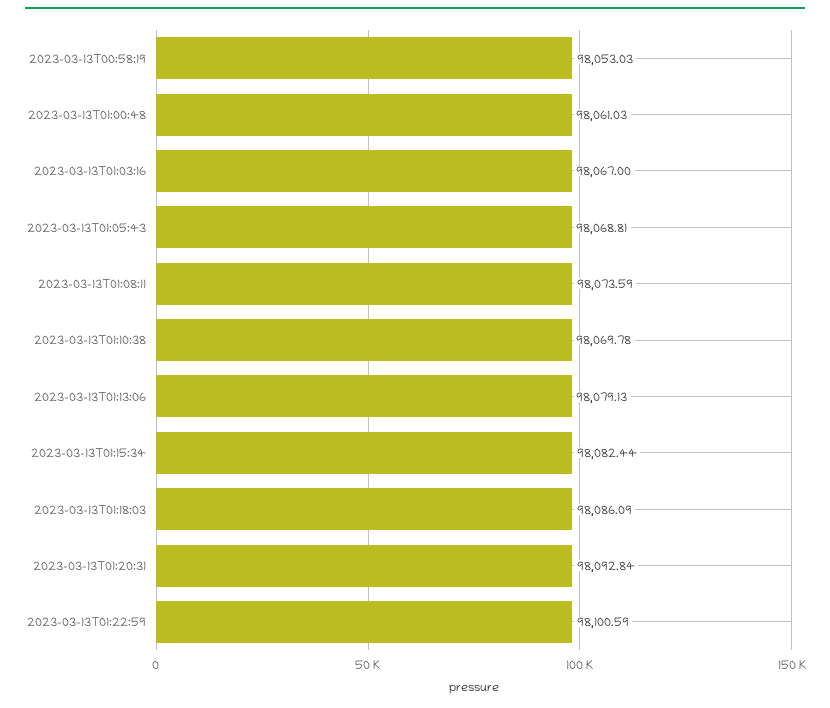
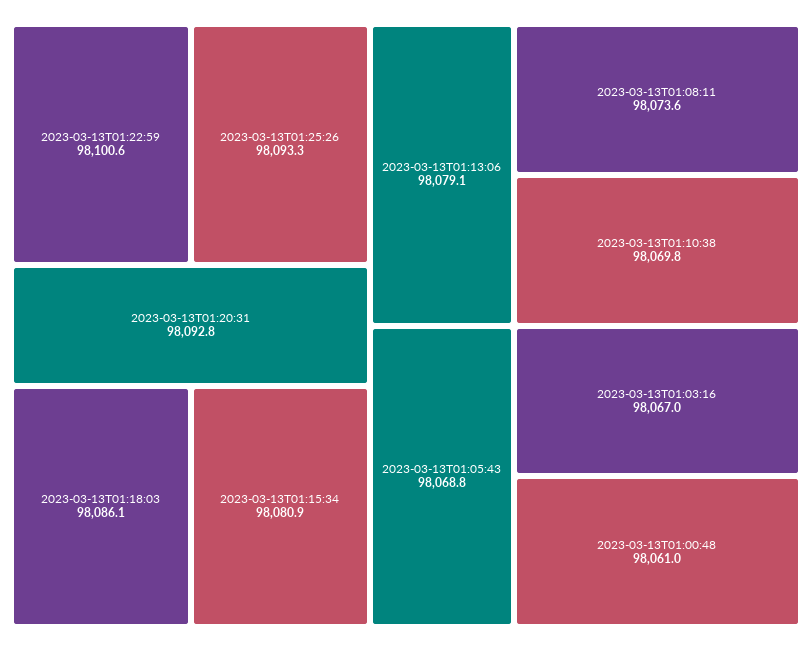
2023-03-13T00:58:19: 98053.03 -> none
2023-03-13T01:15:34: 98082.44 -> 98080.9
2023-03-13T01:25:26: none -> 98093.3

